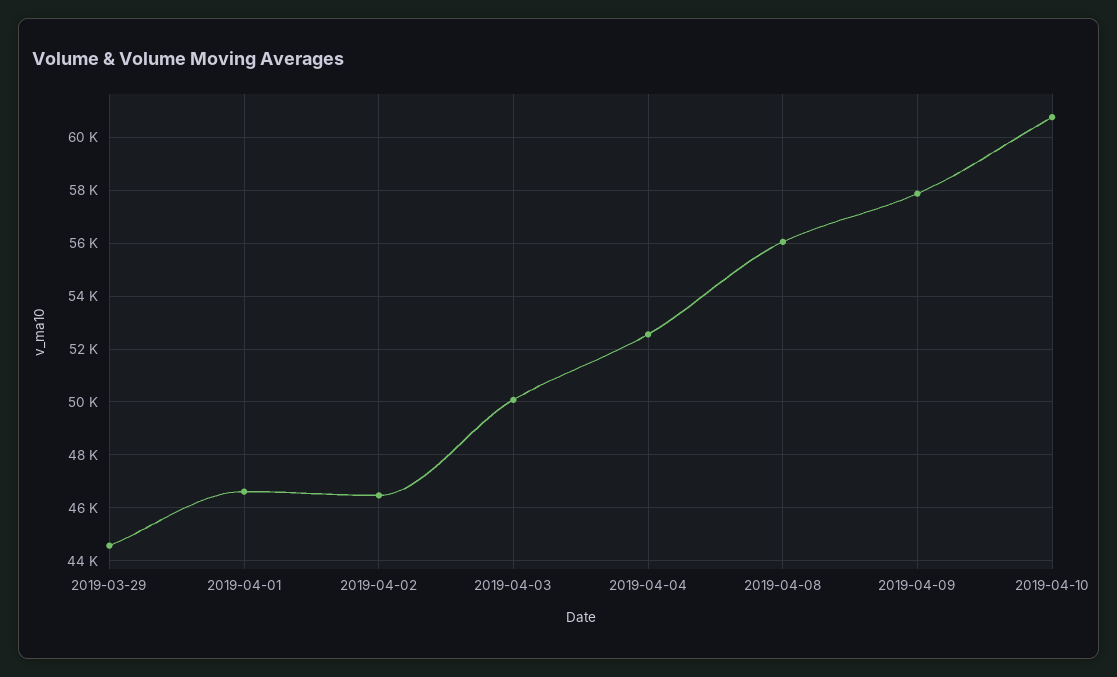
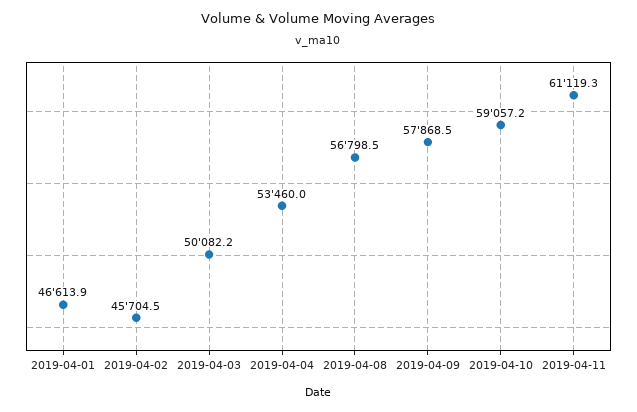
2019-03-29: 44500 -> none
2019-04-02: 46500 -> 45704.5
2019-04-04: 52500 -> 53460
2019-04-08: 56000 -> 56798.5
2019-04-10: 60750 -> 59057.2
2019-04-11: none -> 61119.3

